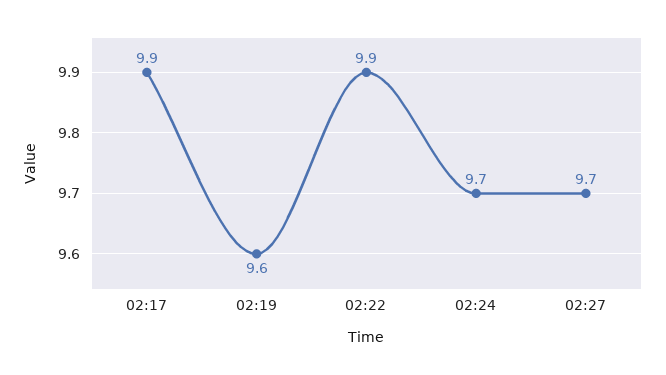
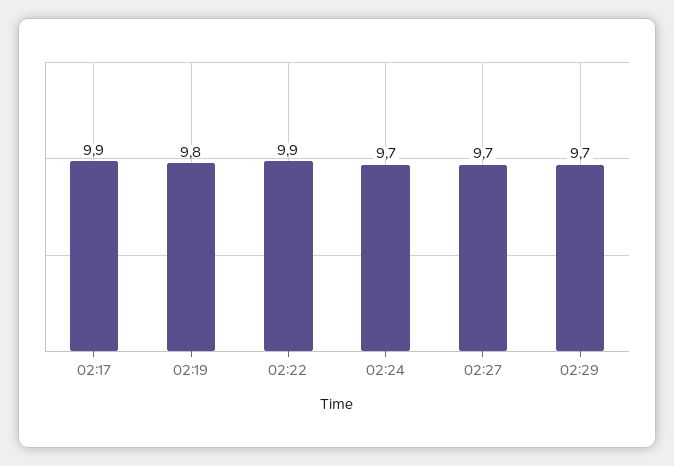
02:19: 9.6 -> 9.8
02:29: none -> 9.7

